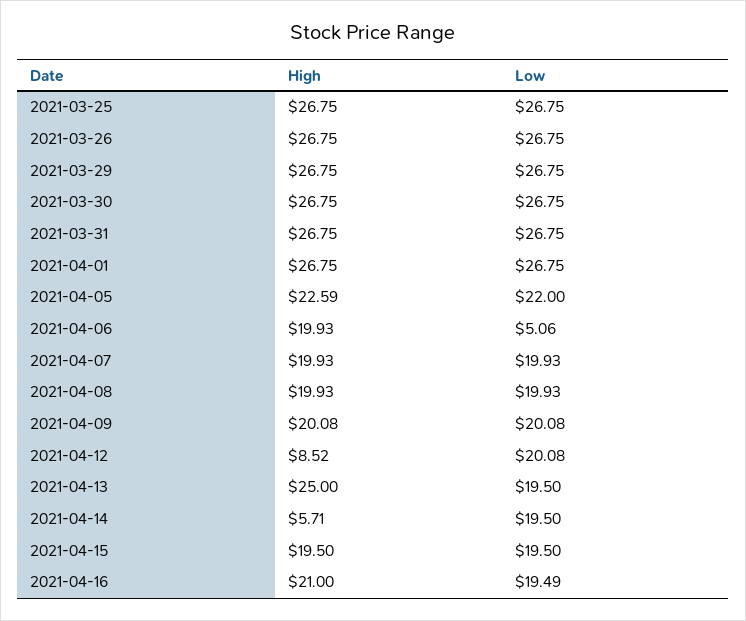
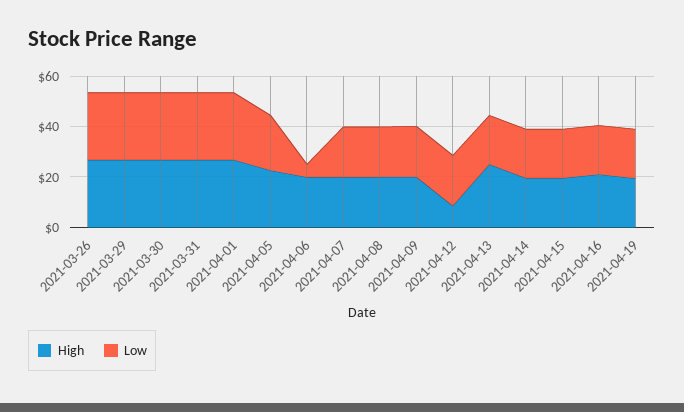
High, 2021-03-25: 26.75 -> none
Low, 2021-03-25: 26.75 -> none
High, 2021-04-14: 5.71 -> 20
High, 2021-04-19: none -> 20
Low, 2021-04-19: none -> 20

